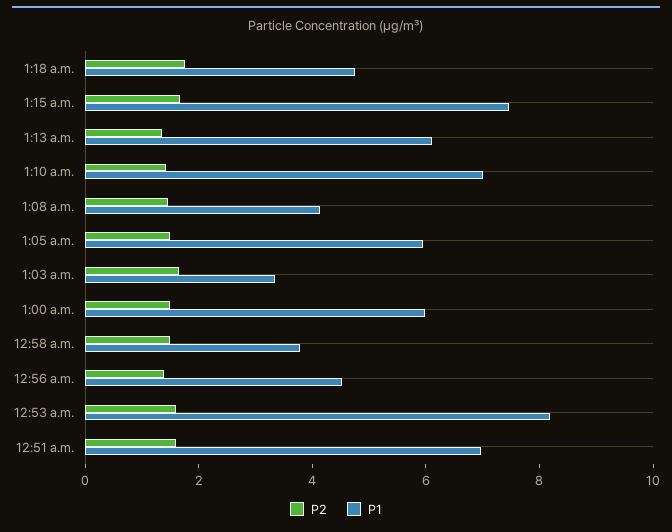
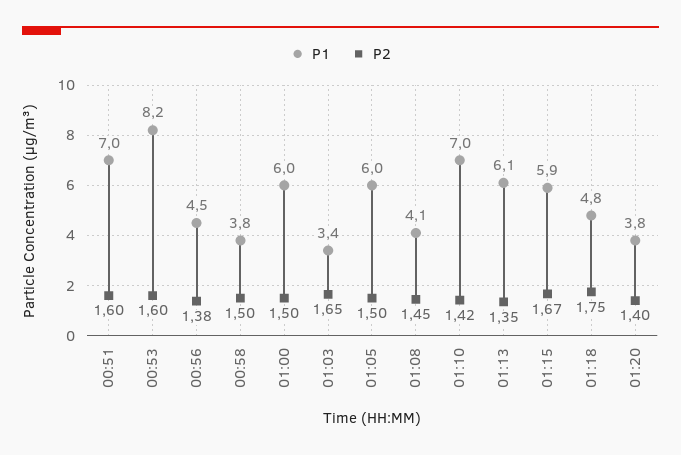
P1, 1:15 a.m.: 7.5 -> 5.9
P1, 01:20: none -> 3.8
P2, 01:20: none -> 1.4

